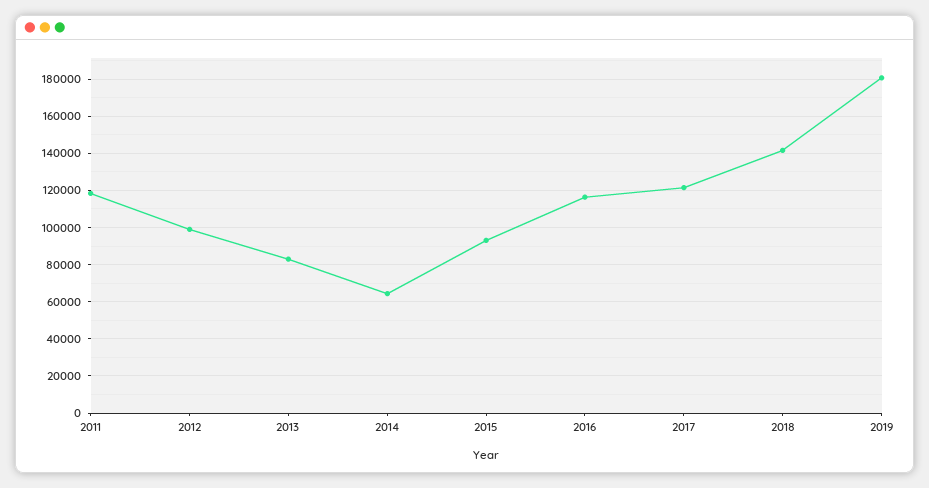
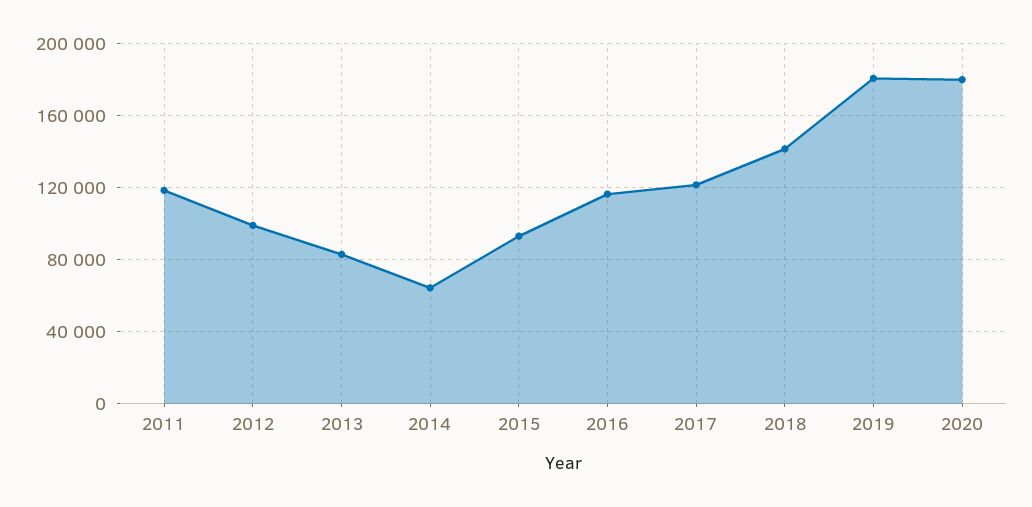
2020: none -> 180000

